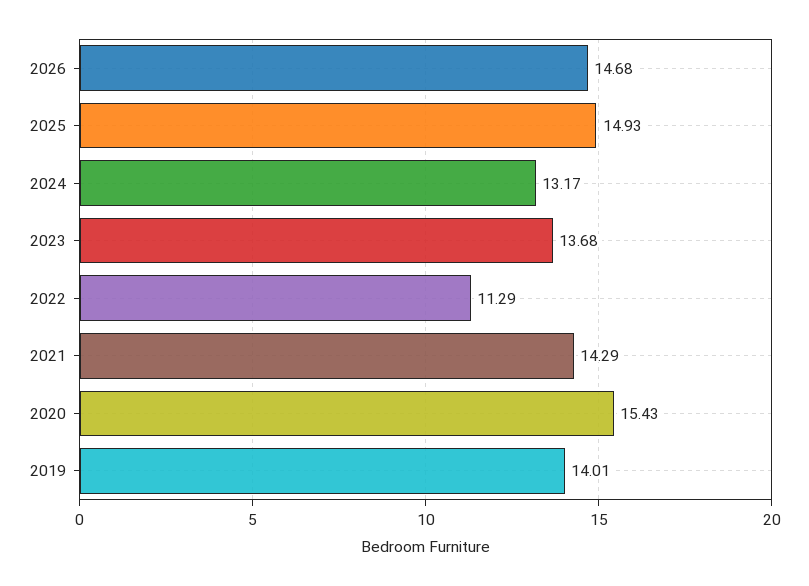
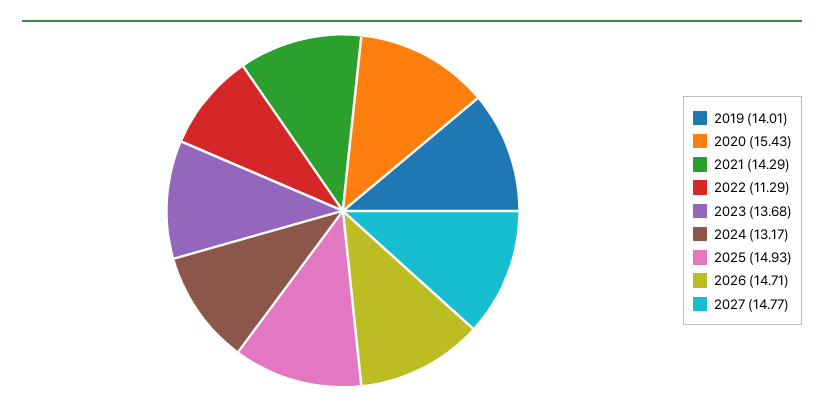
2026: 14.68 -> 14.71
2027: none -> 14.77

